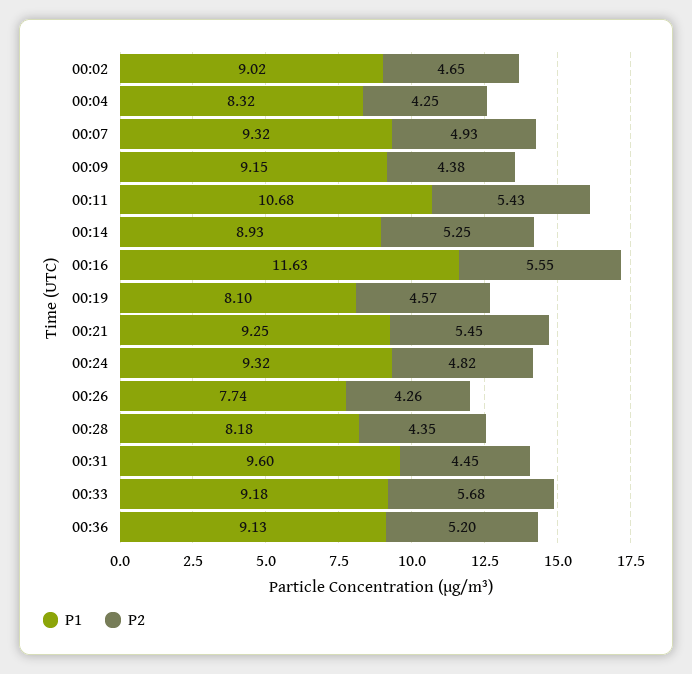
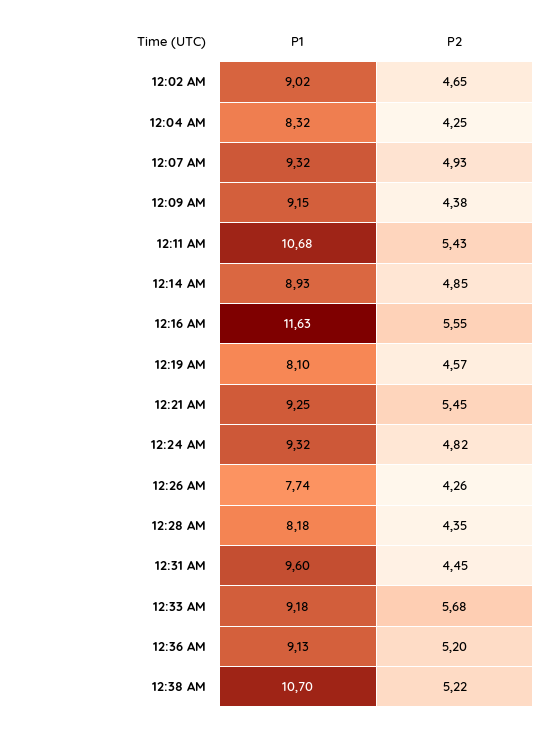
P2, 00:14: 5.25 -> 4.85
P1, 12:38 AM: none -> 10.7
P2, 12:38 AM: none -> 5.22

